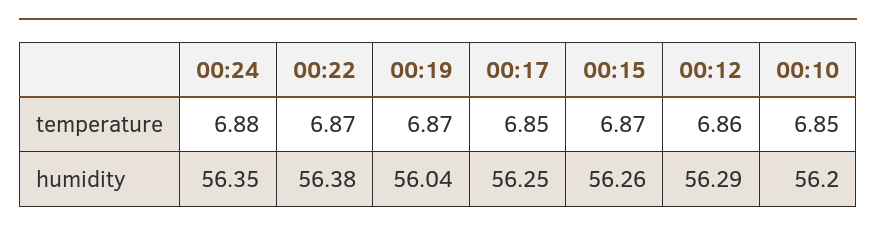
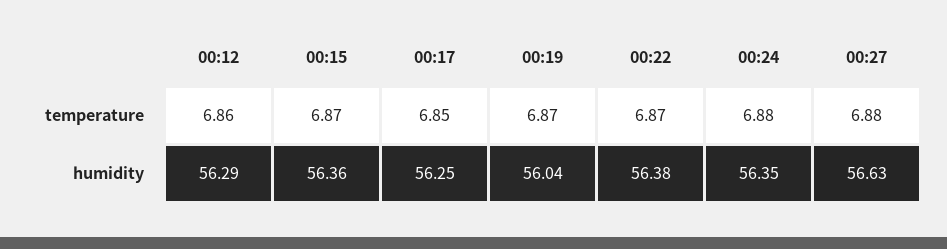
00:10, temperature: 6.85 -> none
00:15, humidity: 56.26 -> 56.36
00:10, humidity: 56.2 -> none
00:27, temperature: none -> 6.88
00:27, humidity: none -> 56.63

